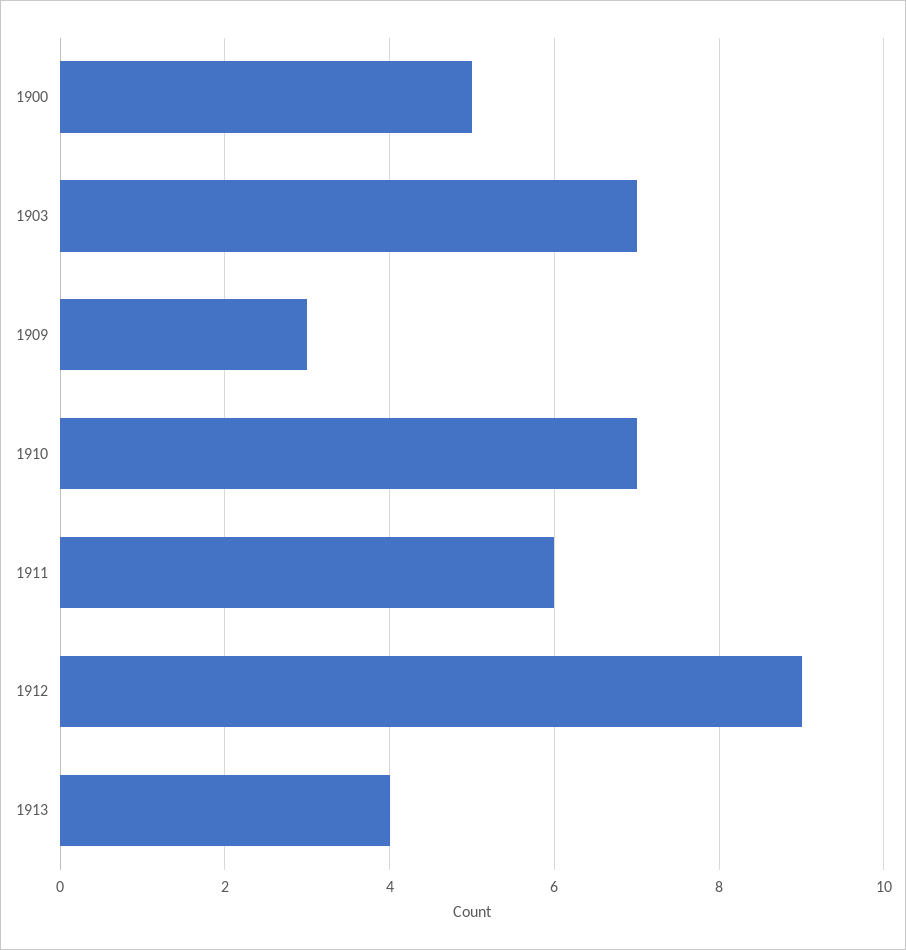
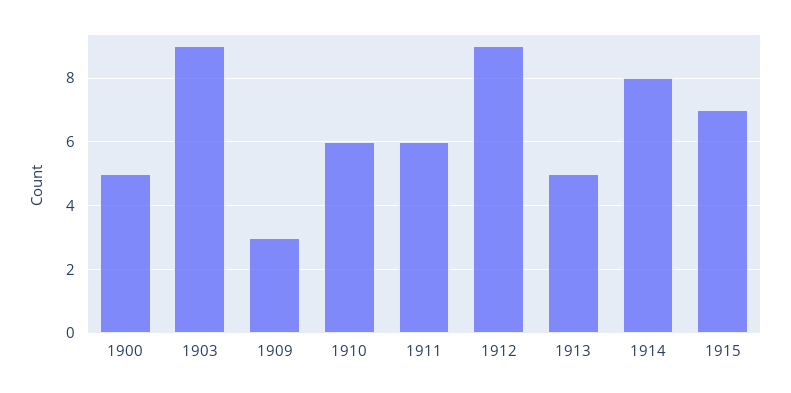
1903: 7 -> 9
1910: 7 -> 6
1913: 4 -> 5
1914: none -> 8
1915: none -> 7

